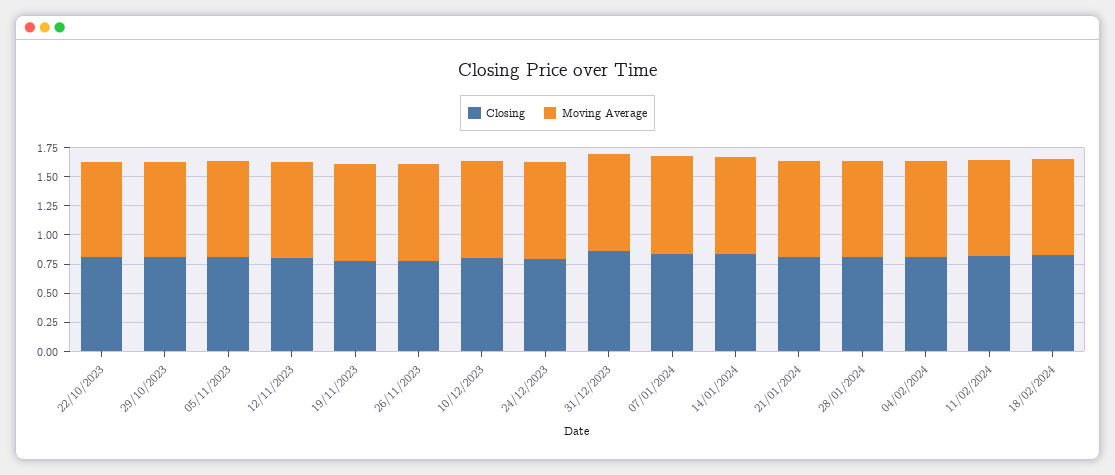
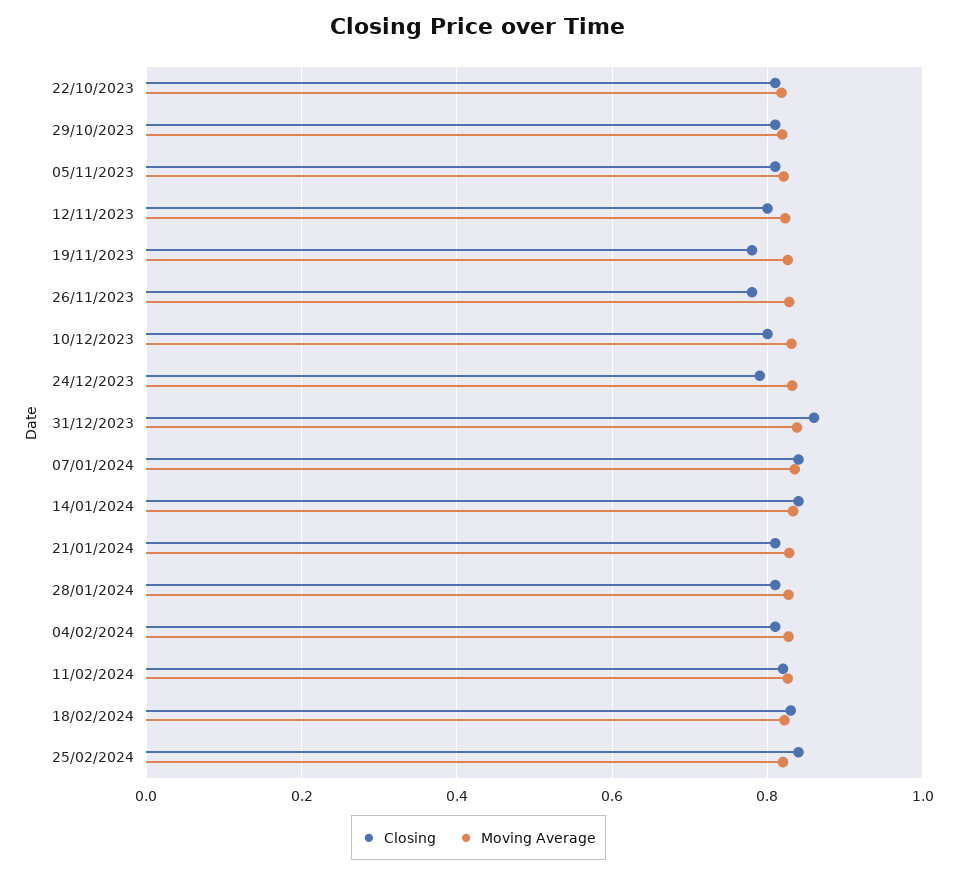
Closing, 25/02/2024: none -> 0.84
Moving Average, 25/02/2024: none -> 0.82

